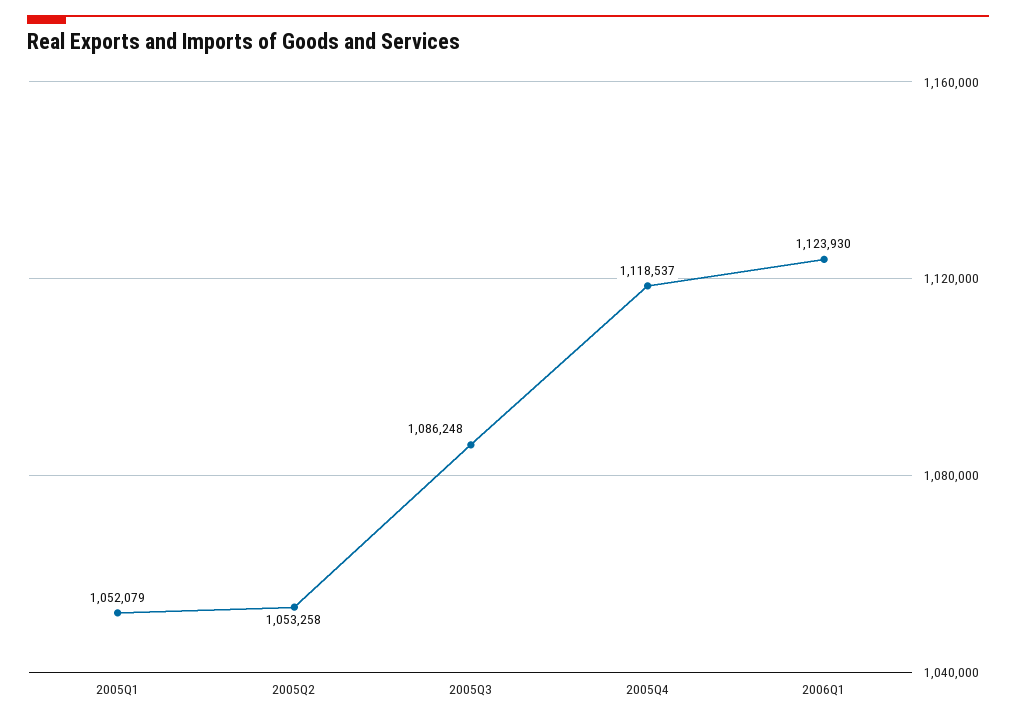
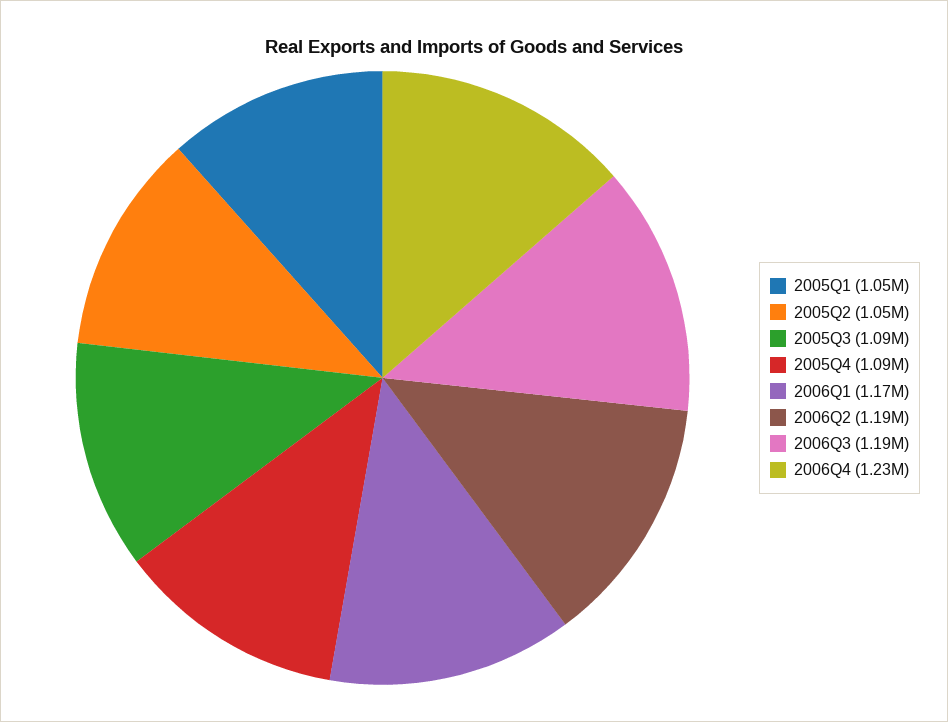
2005Q4: 1118537 -> 1090000
2006Q1: 1123930 -> 1170000
2006Q2: none -> 1190000
2006Q3: none -> 1190000
2006Q4: none -> 1230000

